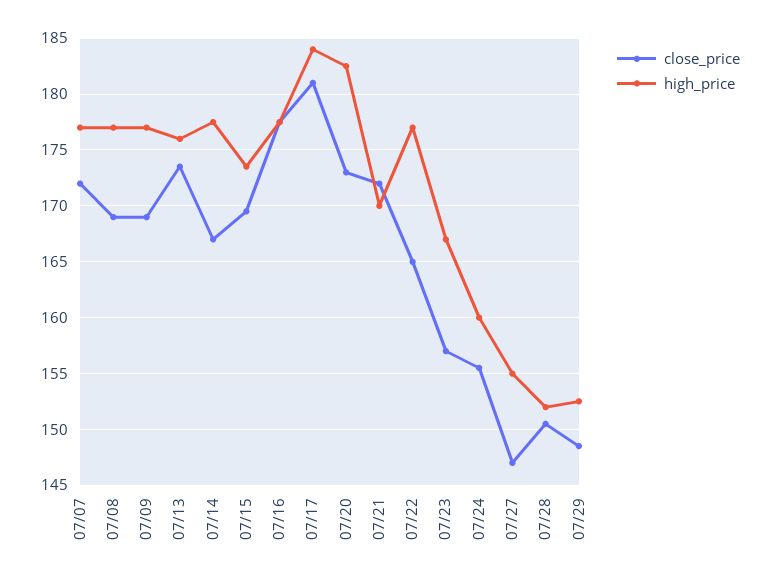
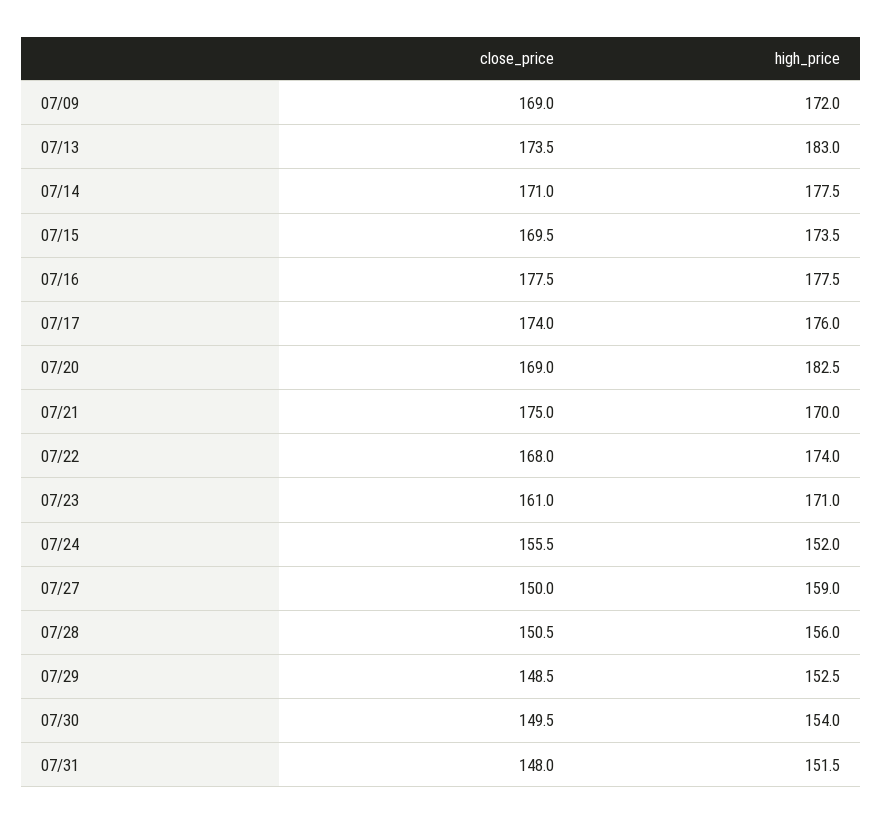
close_price, 07/07: 172 -> none
high_price, 07/07: 177 -> none
close_price, 07/08: 169 -> none
high_price, 07/08: 177 -> none
high_price, 07/09: 177 -> 172
high_price, 07/13: 176 -> 183
close_price, 07/14: 167 -> 171
close_price, 07/17: 181 -> 174
high_price, 07/17: 184 -> 176
close_price, 07/20: 173 -> 169
close_price, 07/21: 172 -> 175
close_price, 07/22: 165 -> 168
high_price, 07/22: 177 -> 174
close_price, 07/23: 157 -> 161
high_price, 07/23: 167 -> 171
high_price, 07/24: 160 -> 152
close_price, 07/27: 147 -> 150
high_price, 07/27: 155 -> 159
high_price, 07/28: 152 -> 156
close_price, 07/30: none -> 149.5
high_price, 07/30: none -> 154
close_price, 07/31: none -> 148
high_price, 07/31: none -> 151.5

